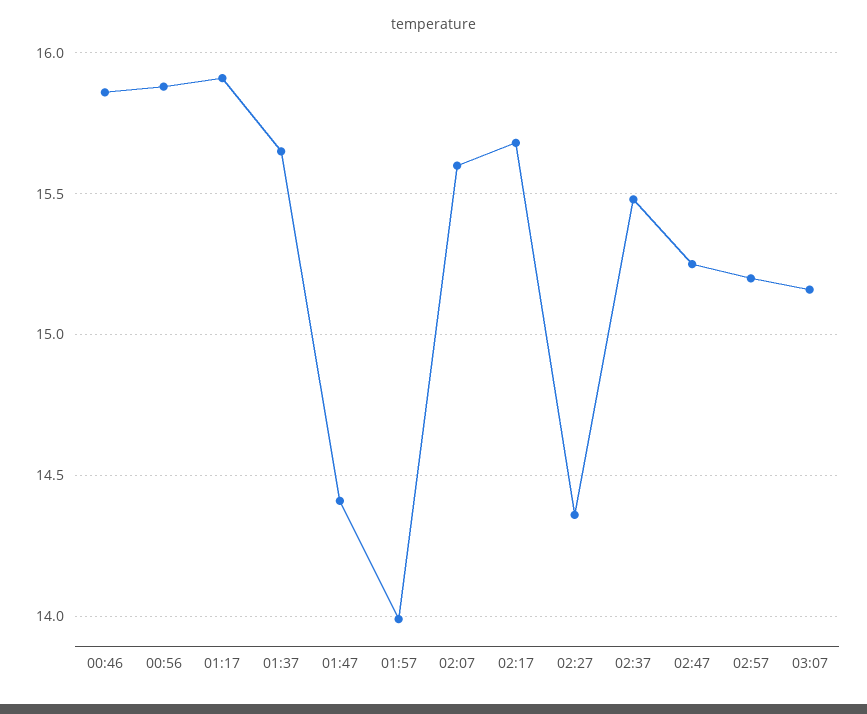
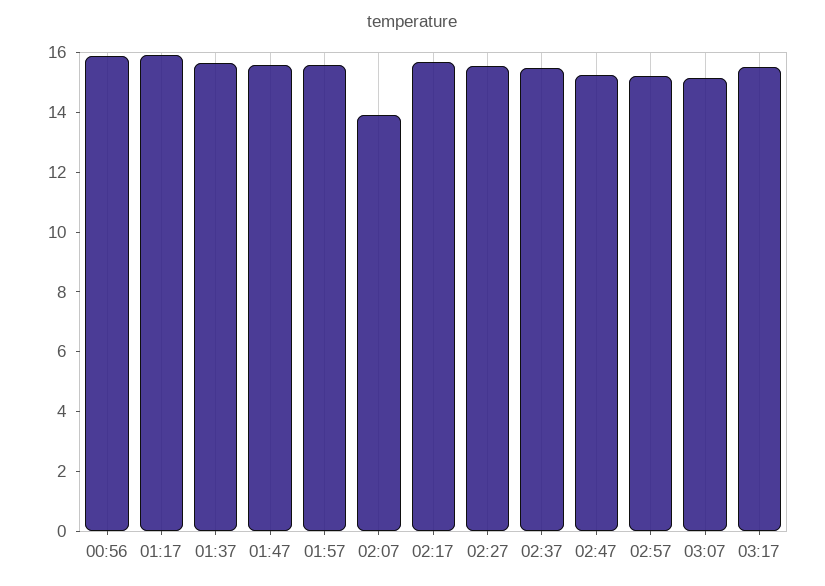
00:46: 15.85 -> none
01:47: 14.4 -> 15.5
01:57: 14 -> 15.5
02:07: 15.6 -> 14
02:27: 14.35 -> 15.5
03:17: none -> 15.5

